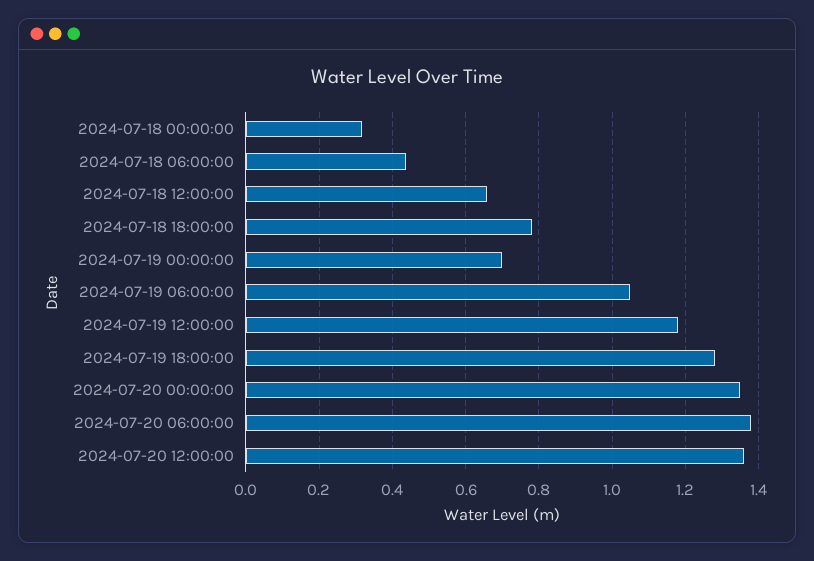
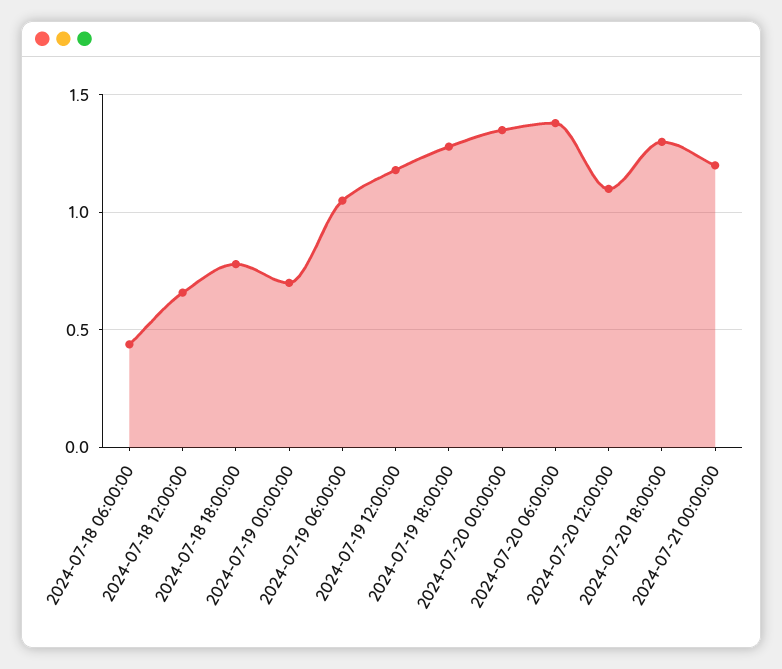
2024-07-18 00:00:00: 0.32 -> none
2024-07-20 12:00:00: 1.36 -> 1.1
2024-07-20 18:00:00: none -> 1.3
2024-07-21 00:00:00: none -> 1.2

